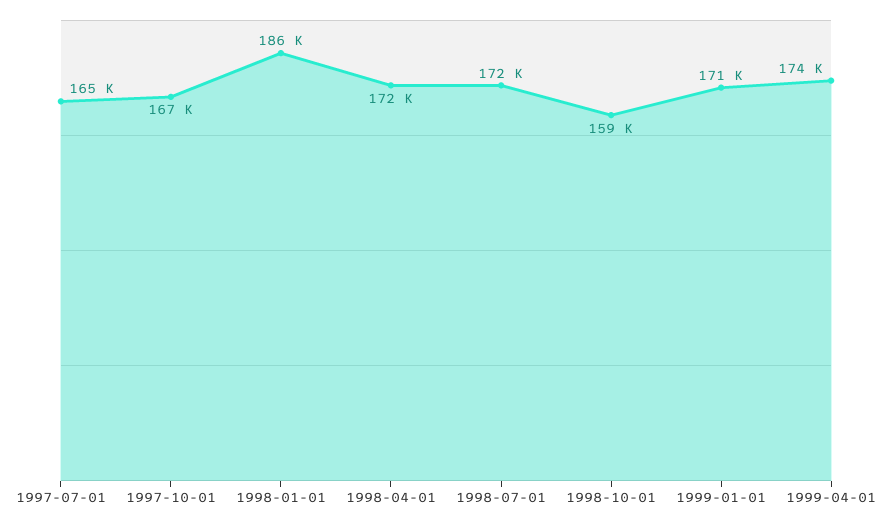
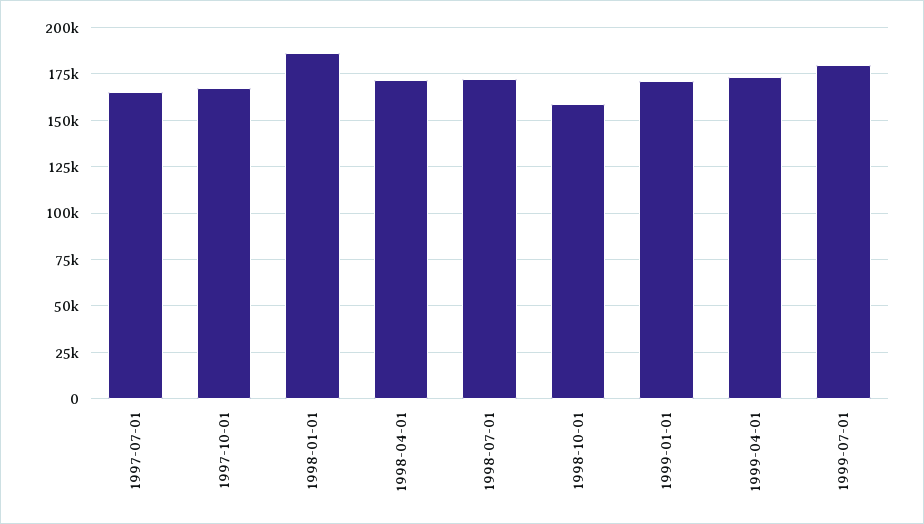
1999-07-01: none -> 180000

